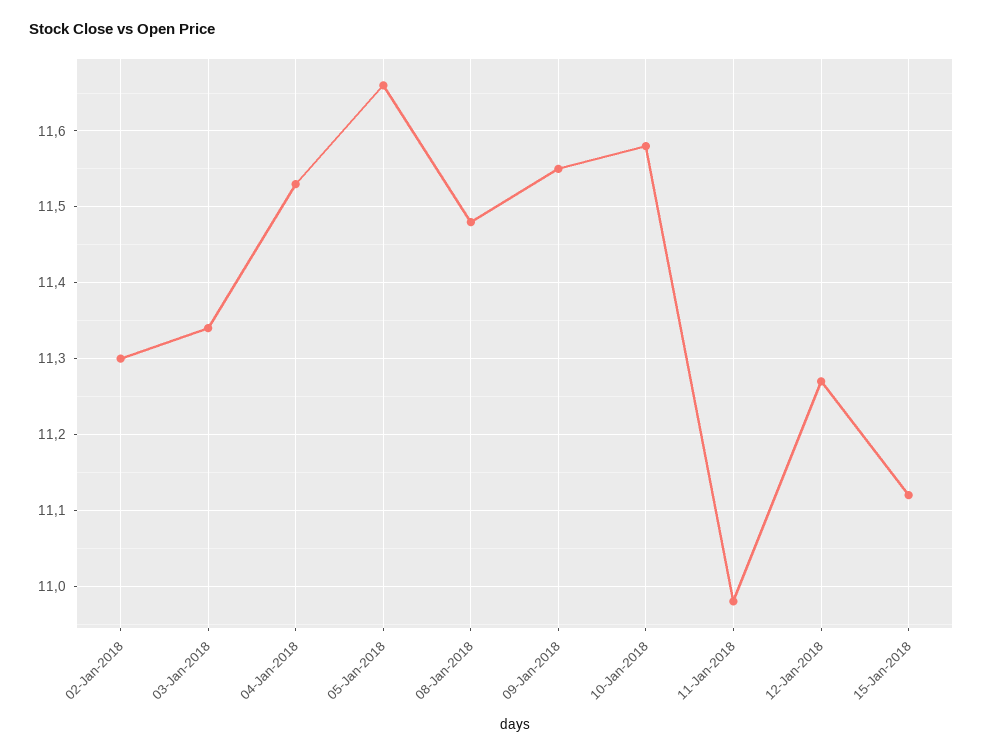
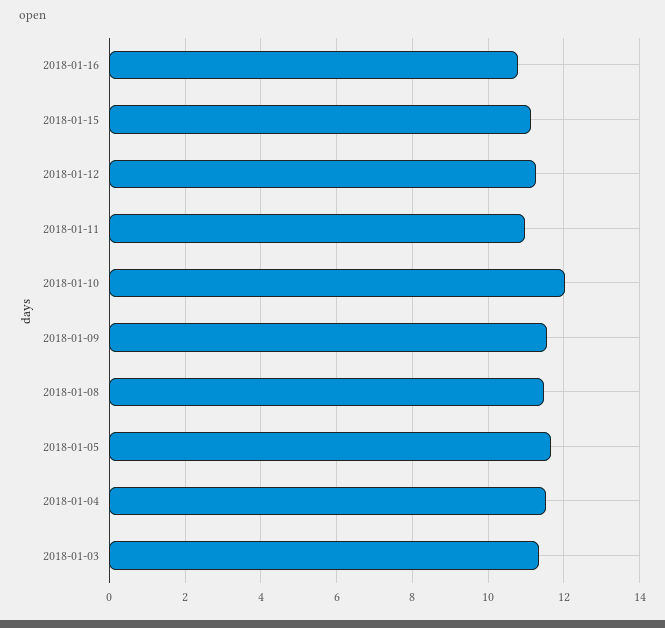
02-Jan-2018: 11.3 -> none
10-Jan-2018: 11.58 -> 12
2018-01-16: none -> 10.8

